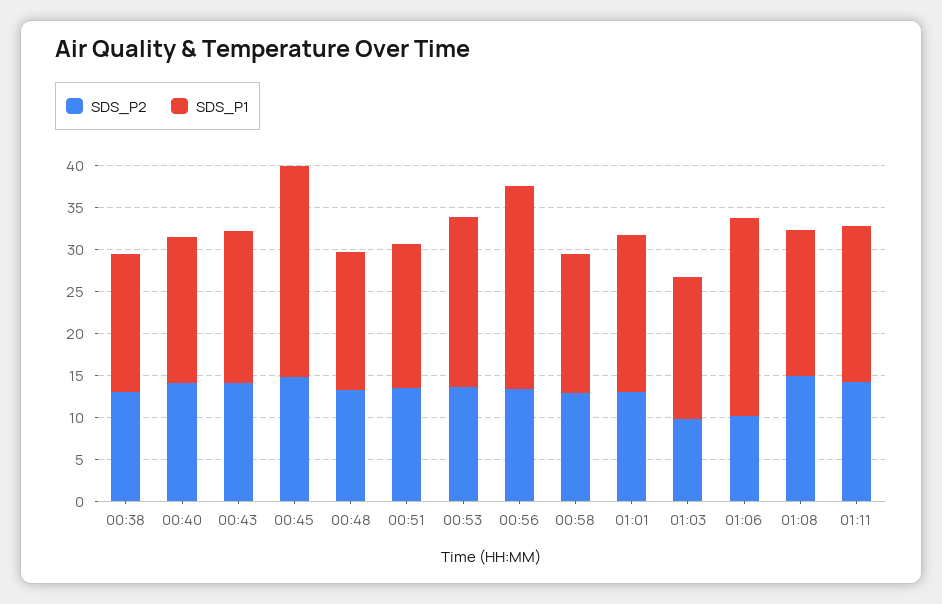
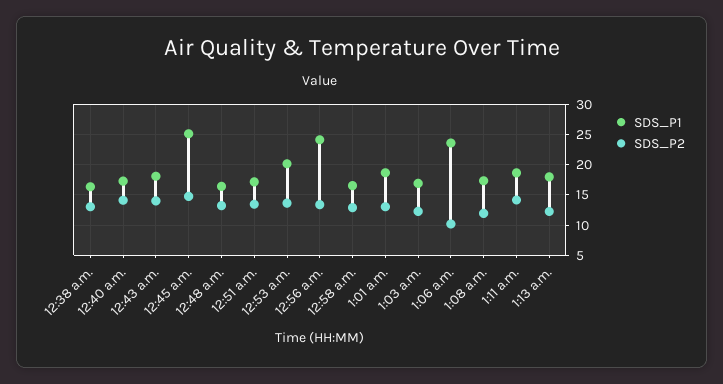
SDS_P2, 01:03: 10 -> 12
SDS_P2, 01:08: 15 -> 12
SDS_P1, 1:13 a.m.: none -> 18
SDS_P2, 1:13 a.m.: none -> 12

